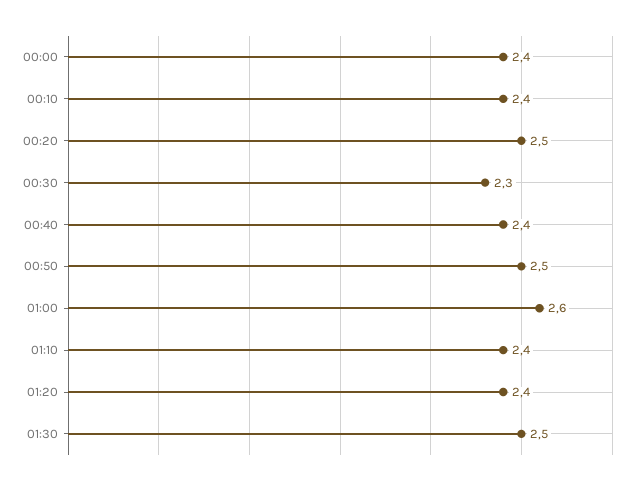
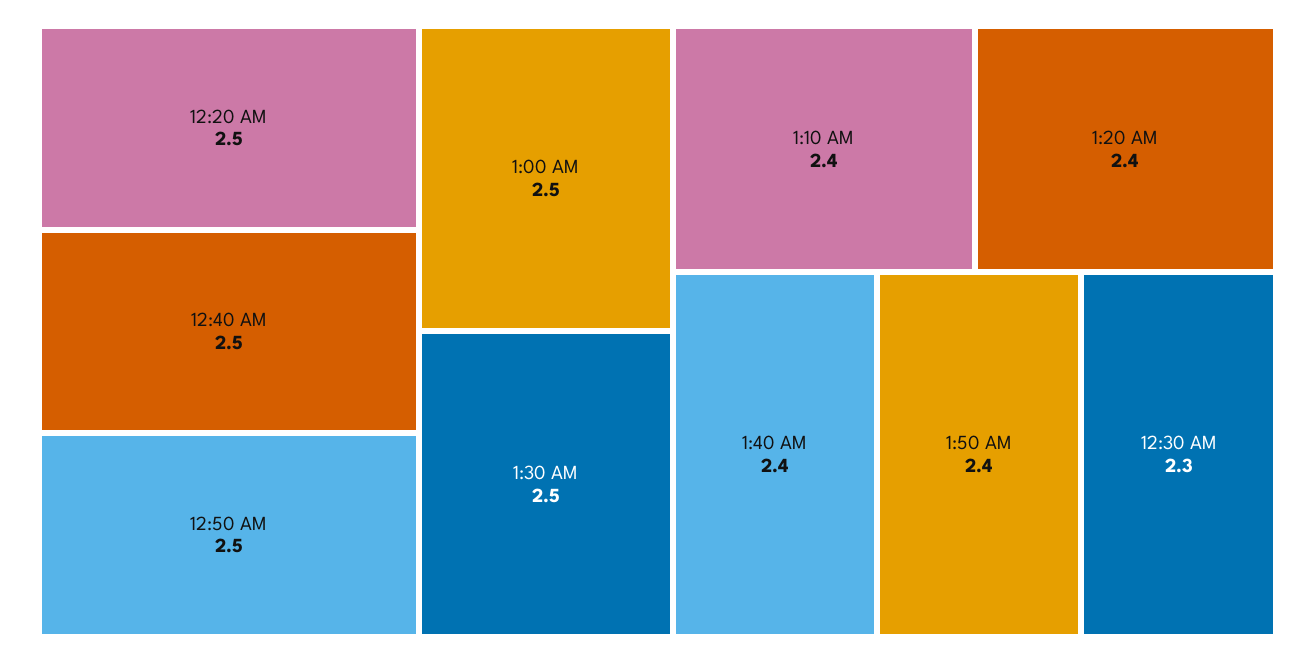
00:00: 2.4 -> none
00:10: 2.4 -> none
00:40: 2.4 -> 2.5
01:00: 2.6 -> 2.5
1:40 AM: none -> 2.4
1:50 AM: none -> 2.4

